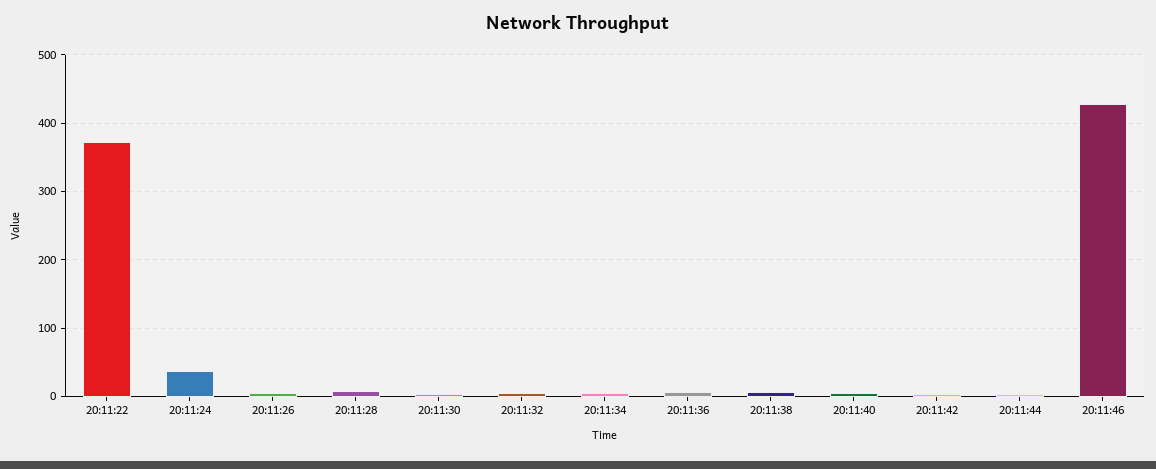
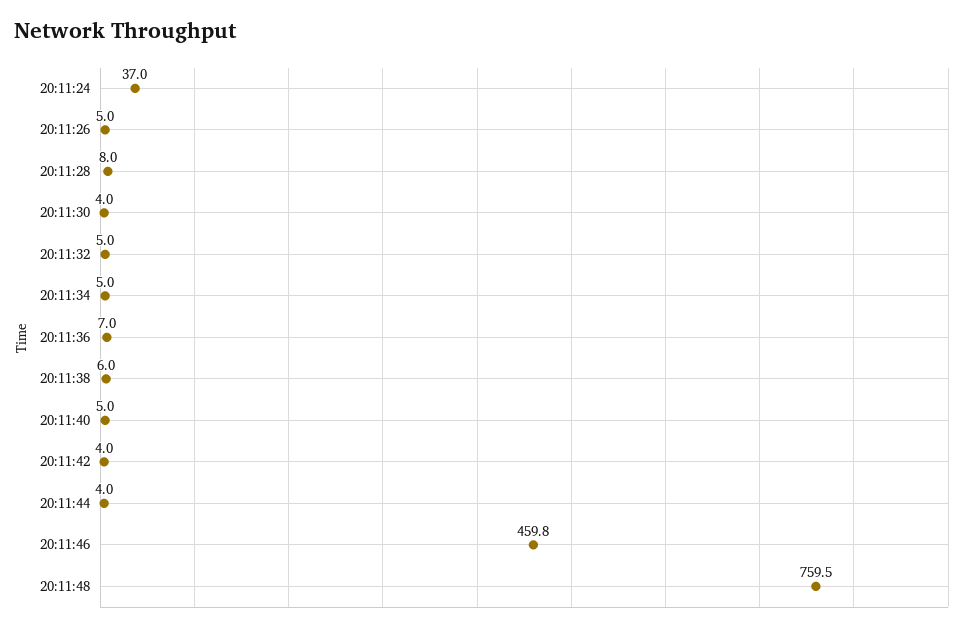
20:11:22: 370 -> none
20:11:46: 430 -> 459.8
20:11:48: none -> 759.5

